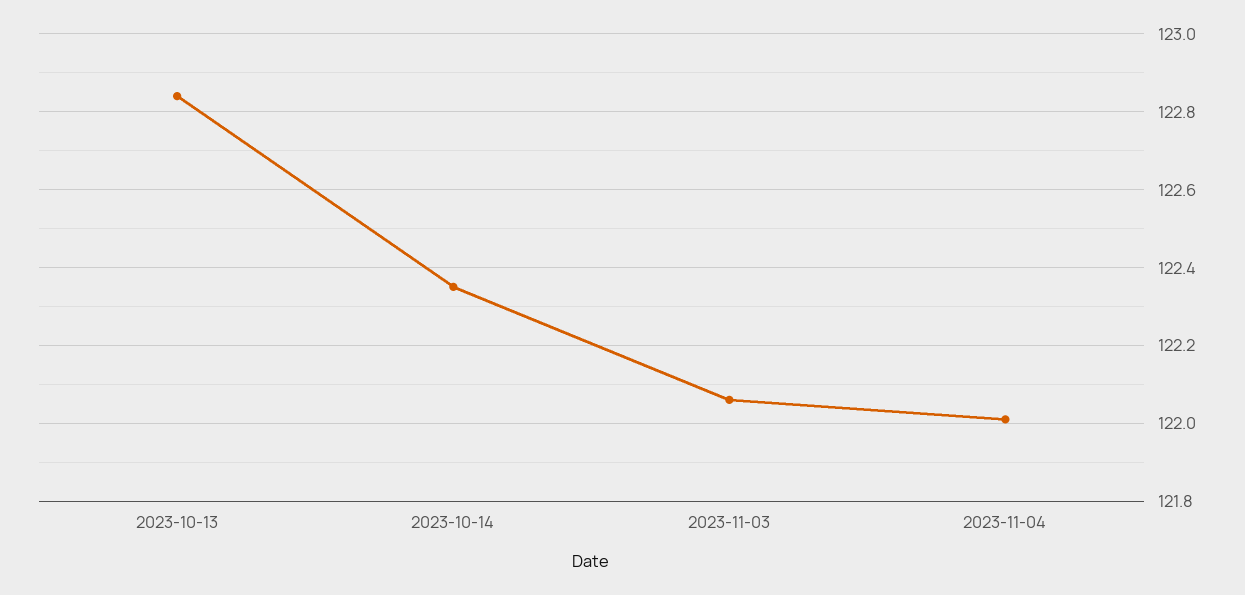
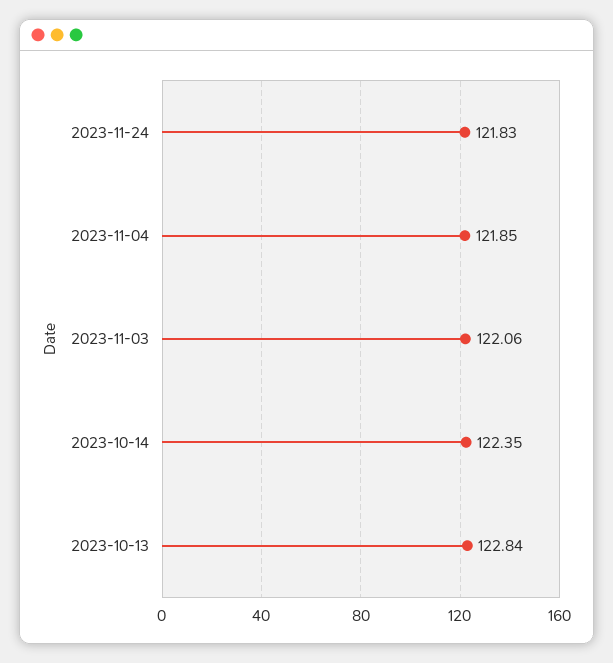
2023-11-04: 122 -> 121.85
2023-11-24: none -> 121.83

